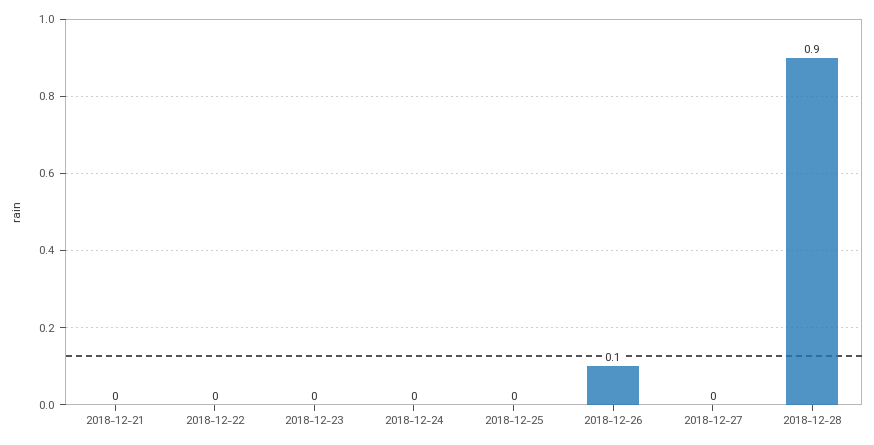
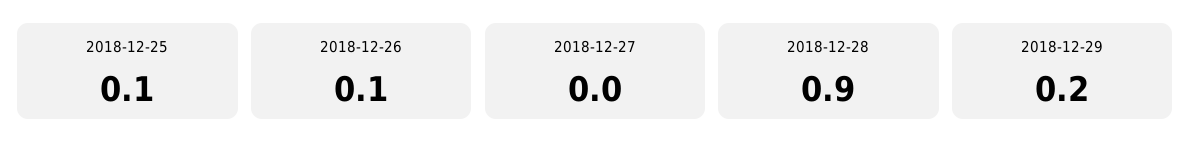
2018-12-21: 0 -> none
2018-12-22: 0 -> none
2018-12-23: 0 -> none
2018-12-24: 0 -> none
2018-12-25: 0 -> 0.1
2018-12-29: none -> 0.2

